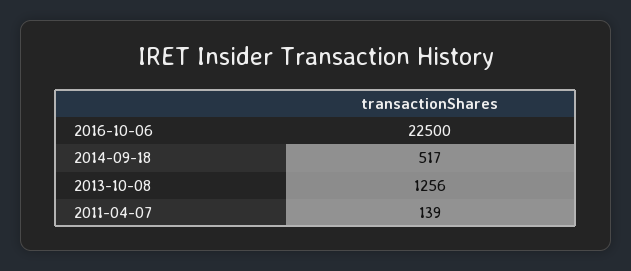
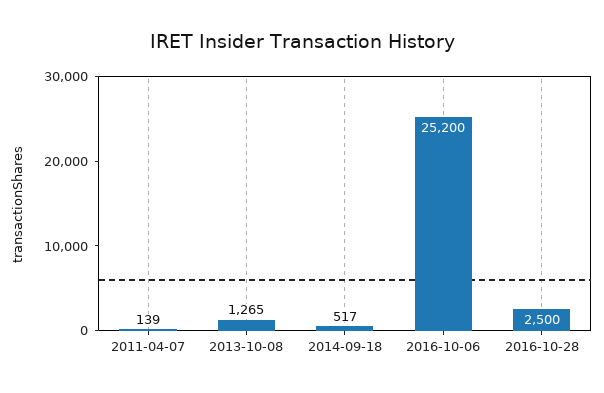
2016-10-06: 22500 -> 25200
2013-10-08: 1256 -> 1265
2016-10-28: none -> 2500

